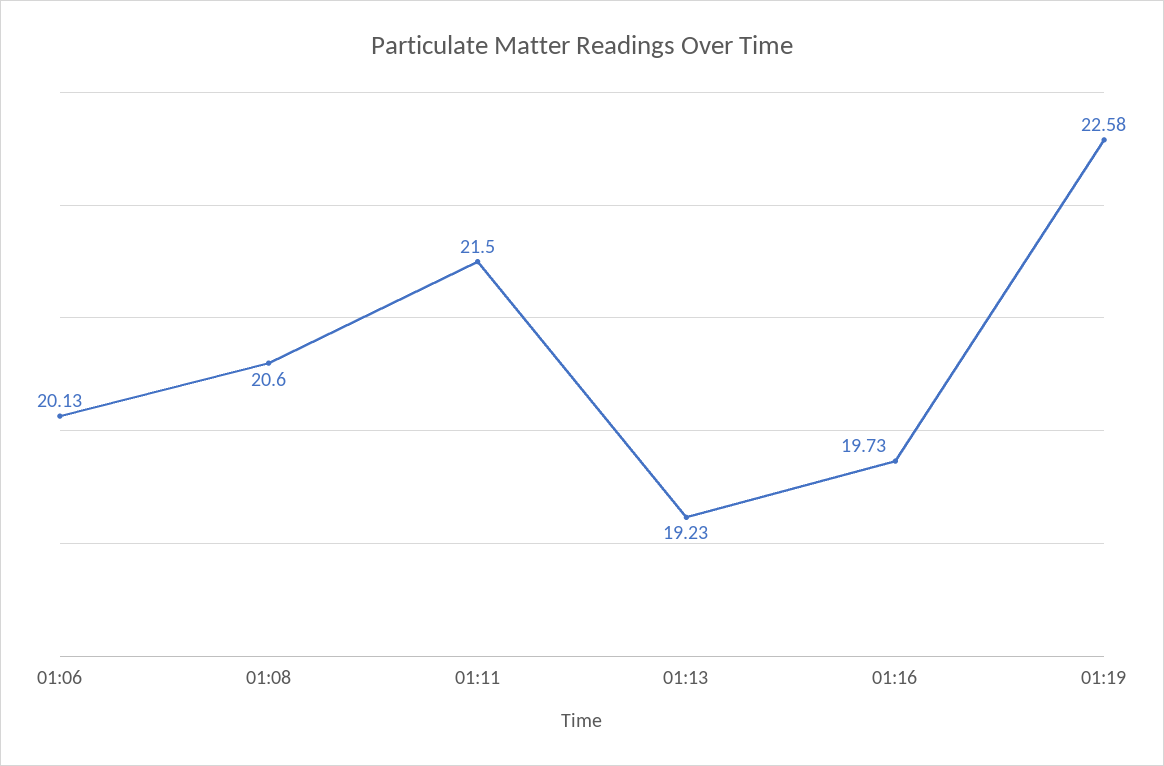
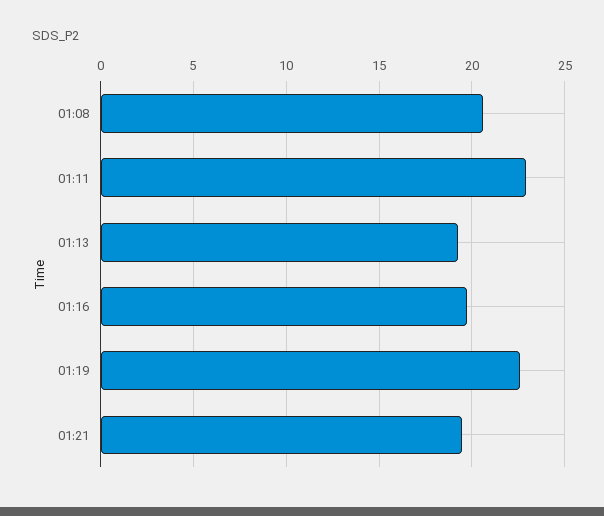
01:06: 20.13 -> none
01:11: 21.5 -> 23
01:21: none -> 19.5

